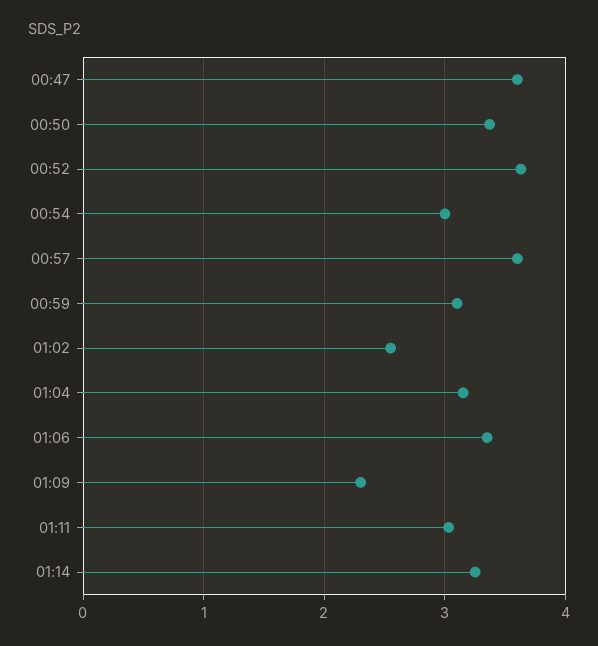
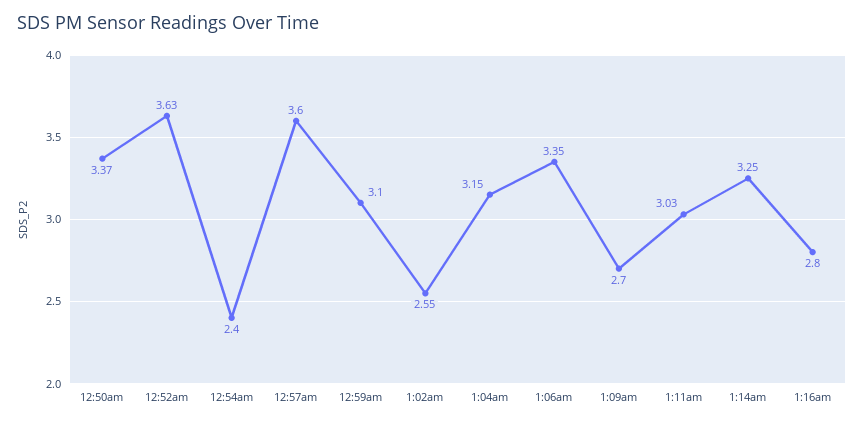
00:47: 3.6 -> none
00:54: 3 -> 2.4
01:09: 2.3 -> 2.7
1:16am: none -> 2.8

